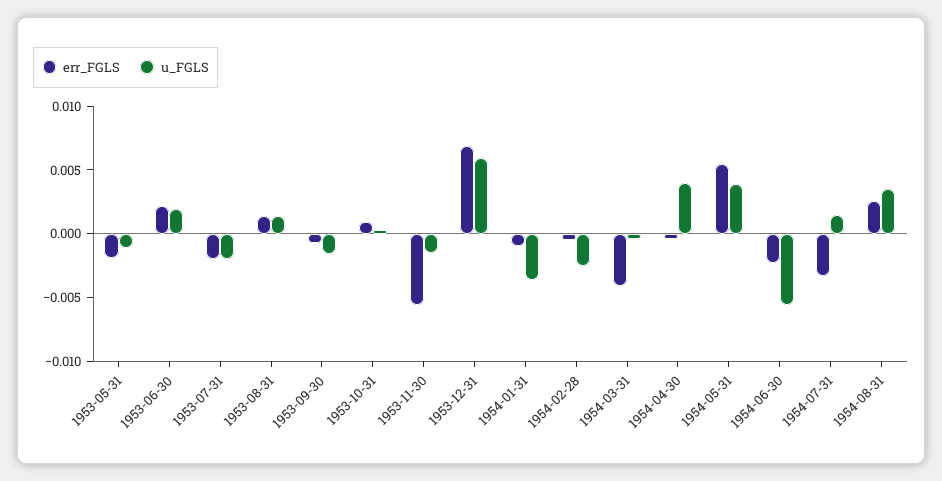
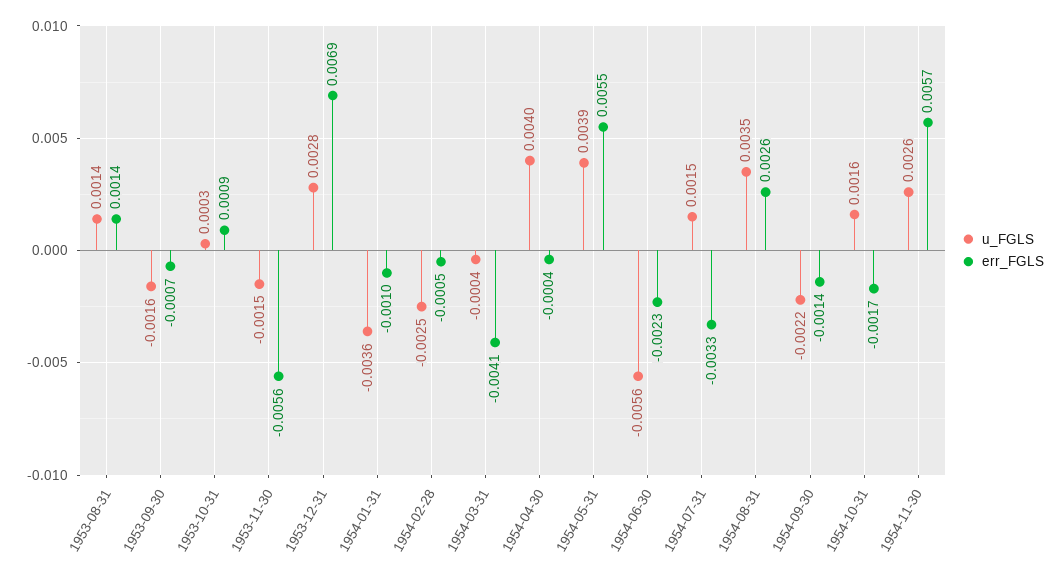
err_FGLS, 1953-05-31: -0.002 -> none
u_FGLS, 1953-05-31: -0.001 -> none
err_FGLS, 1953-06-30: 0.002 -> none
u_FGLS, 1953-06-30: 0.002 -> none
err_FGLS, 1953-07-31: -0.002 -> none
u_FGLS, 1953-07-31: -0.002 -> none
u_FGLS, 1953-12-31: 0.006 -> 0.0028
u_FGLS, 1954-09-30: none -> -0.0022
err_FGLS, 1954-09-30: none -> -0.0014
u_FGLS, 1954-10-31: none -> 0.0016
err_FGLS, 1954-10-31: none -> -0.0017
u_FGLS, 1954-11-30: none -> 0.0026
err_FGLS, 1954-11-30: none -> 0.0057

